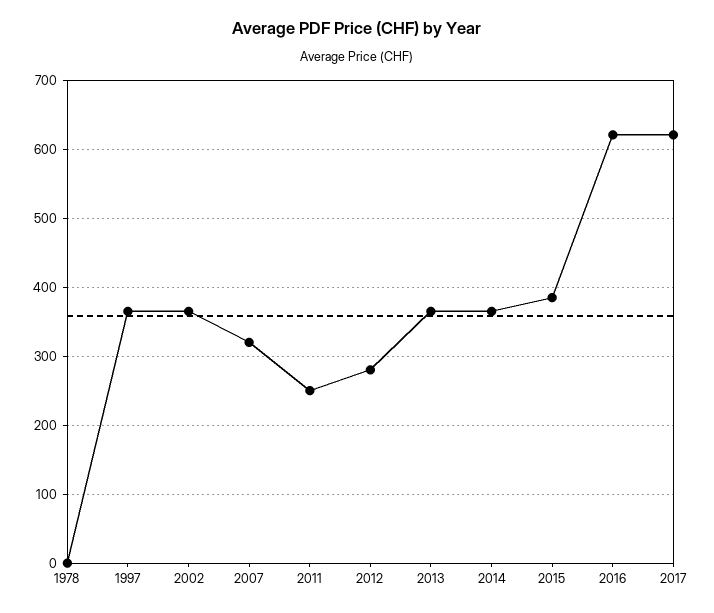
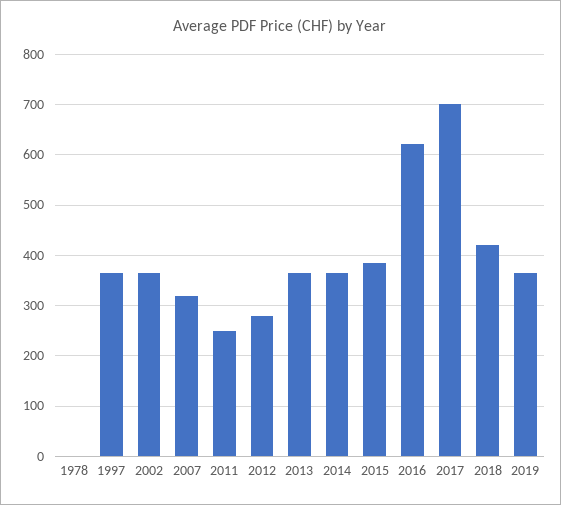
2017: 620 -> 700
2018: none -> 420
2019: none -> 360

